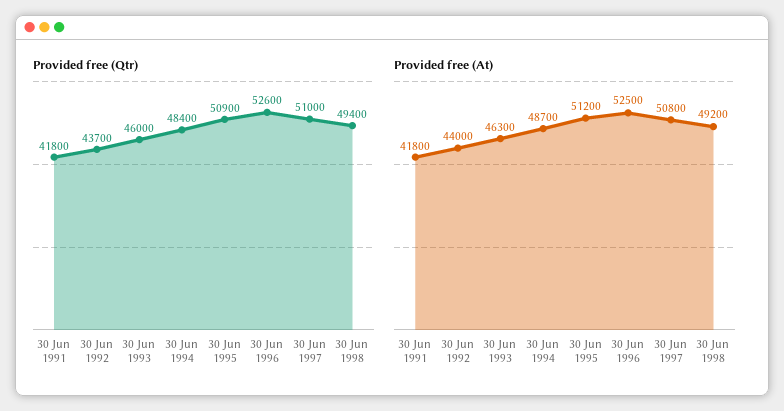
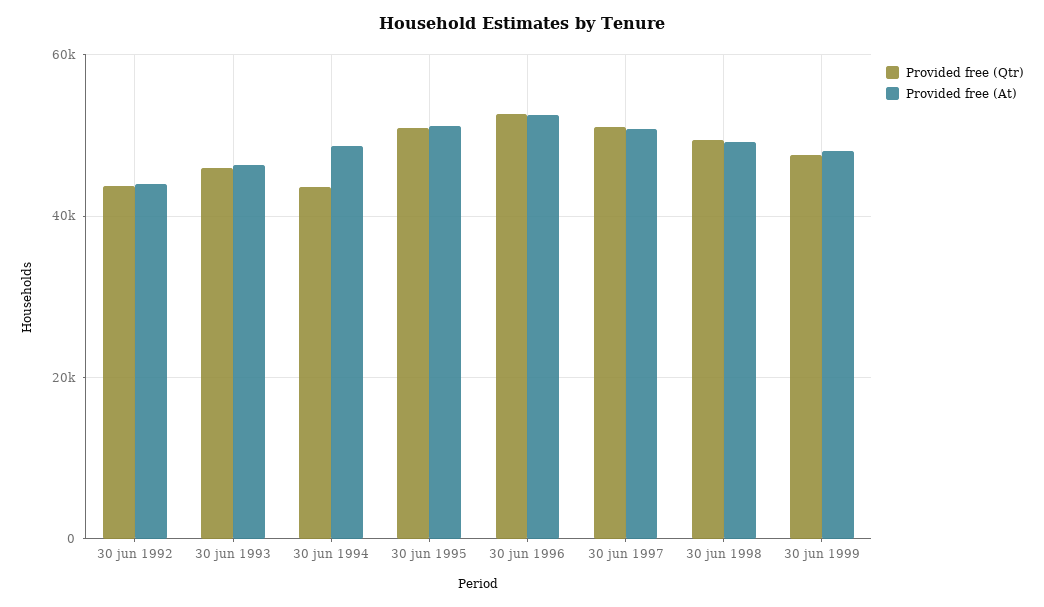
Provided free (Qtr), 30 Jun 1991: 41800 -> none
Provided free (Qtr), 30 Jun 1994: 48400 -> 44000
Provided free (At), 30 Jun 1991: 41800 -> none
Provided free (Qtr), 30 jun 1999: none -> 48000
Provided free (At), 30 jun 1999: none -> 48000

